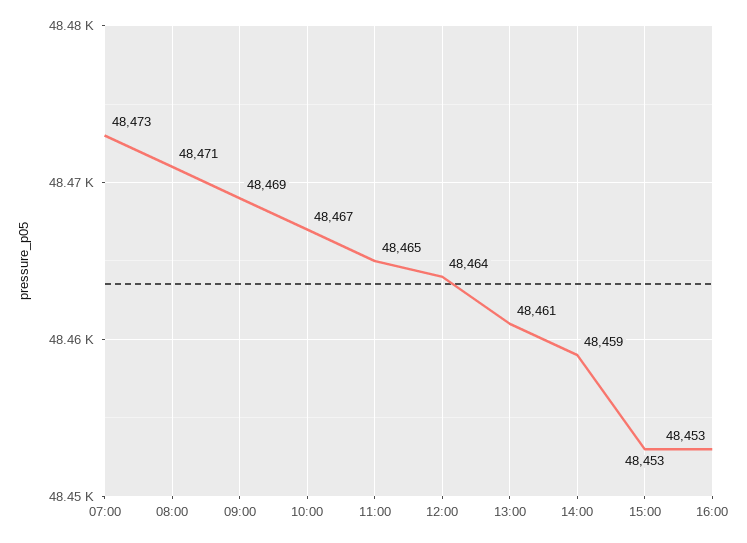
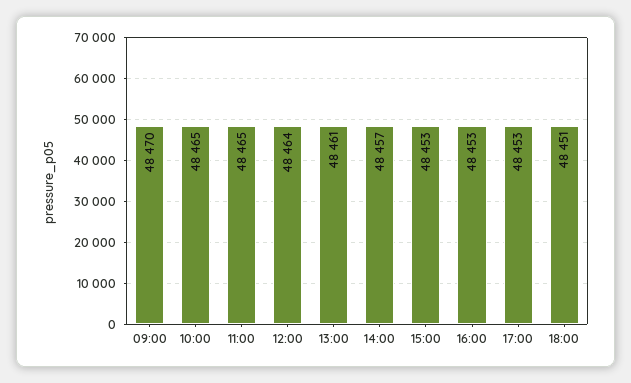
07:00: 48473 -> none
08:00: 48471 -> none
09:00: 48469 -> 48470
10:00: 48467 -> 48465
14:00: 48459 -> 48457
17:00: none -> 48453
18:00: none -> 48451

